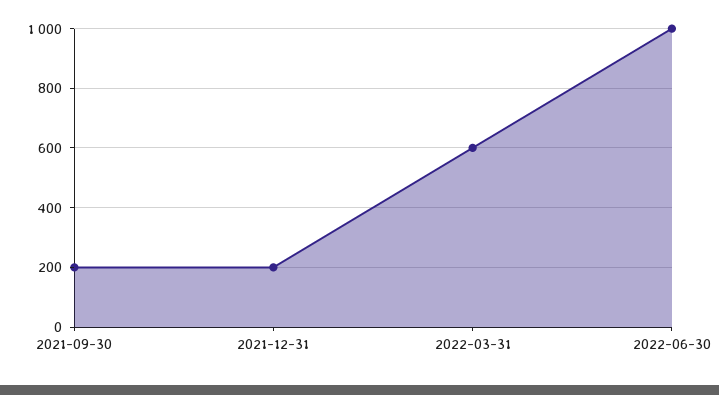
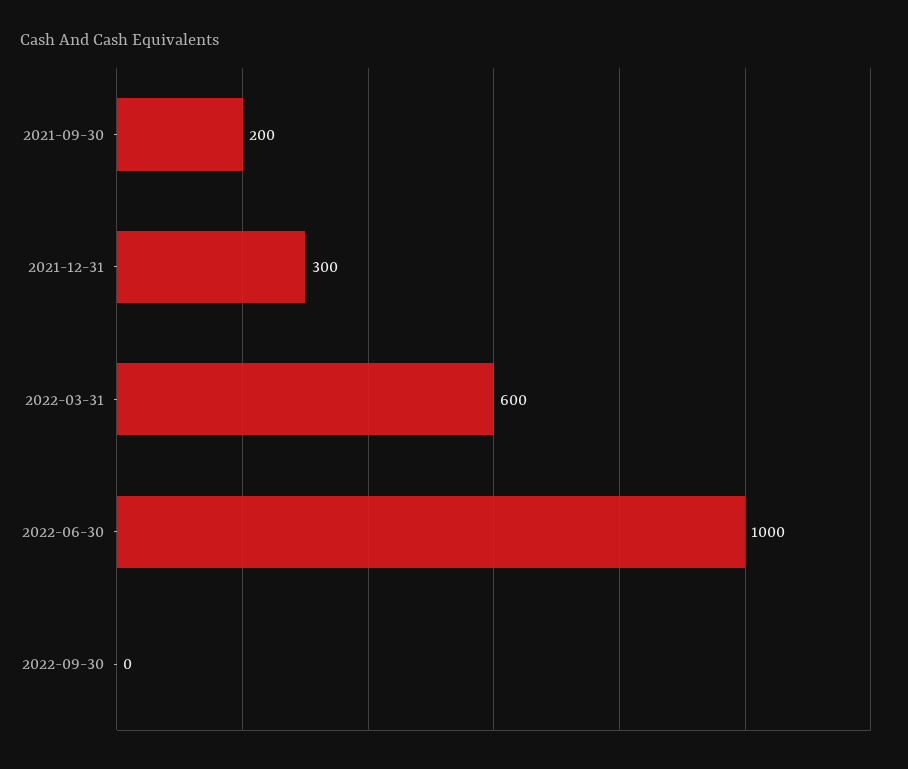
2021-12-31: 200 -> 300
2022-09-30: none -> 0

